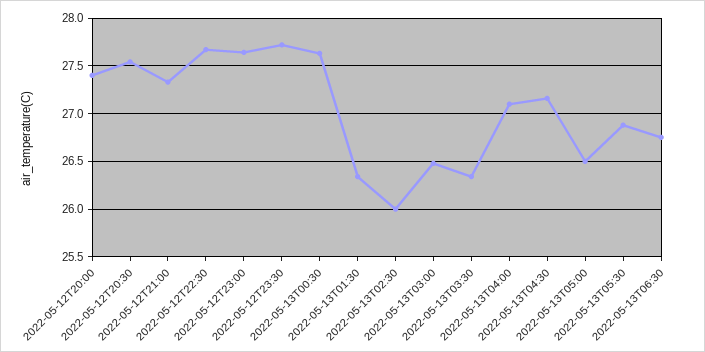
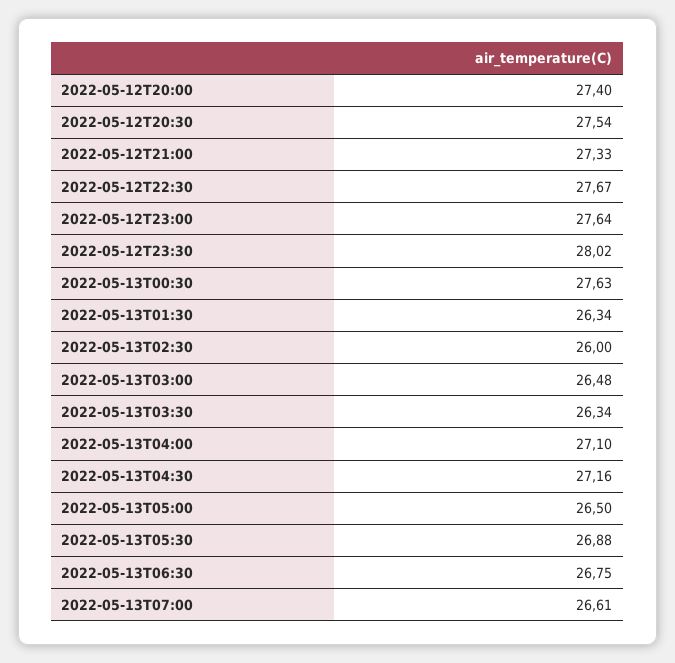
2022-05-12T23:30: 27.7 -> 28.02
2022-05-13T07:00: none -> 26.61

